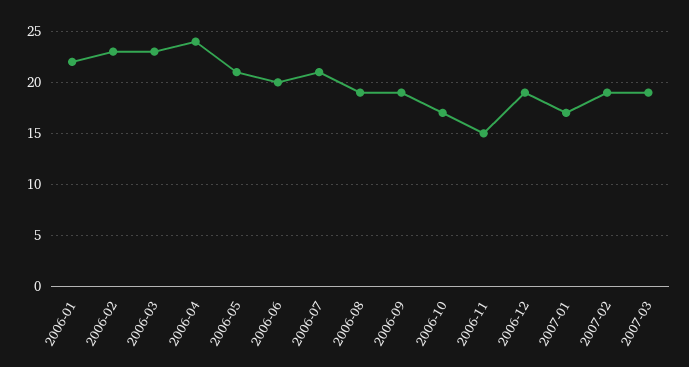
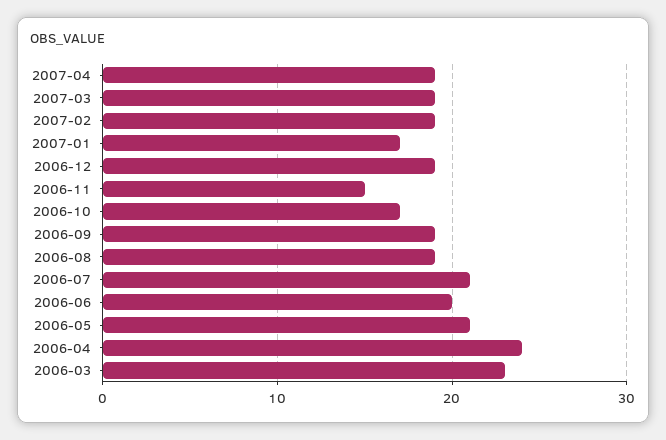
2006-01: 22 -> none
2006-02: 23 -> none
2007-04: none -> 19

